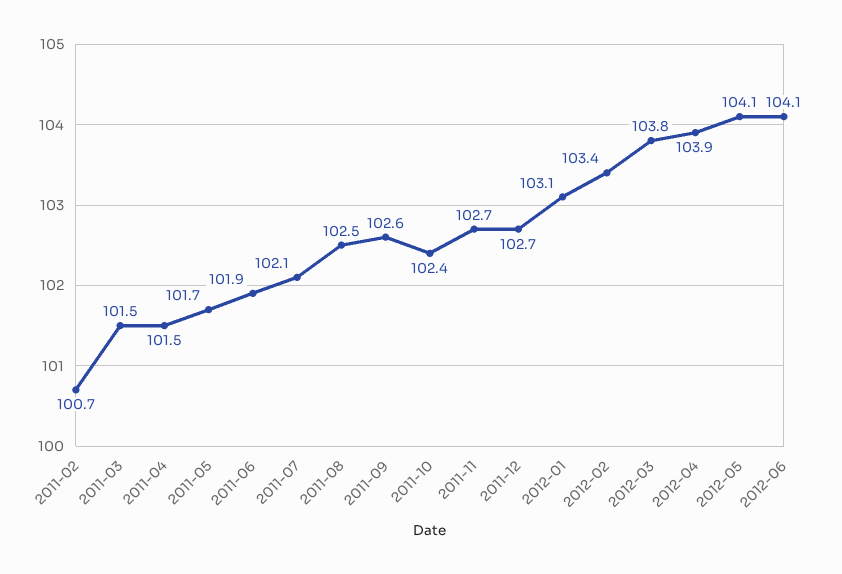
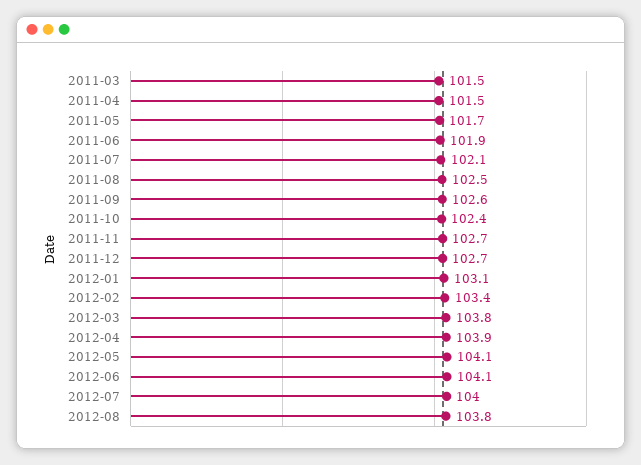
2011-02: 100.7 -> none
2012-07: none -> 104
2012-08: none -> 103.8

